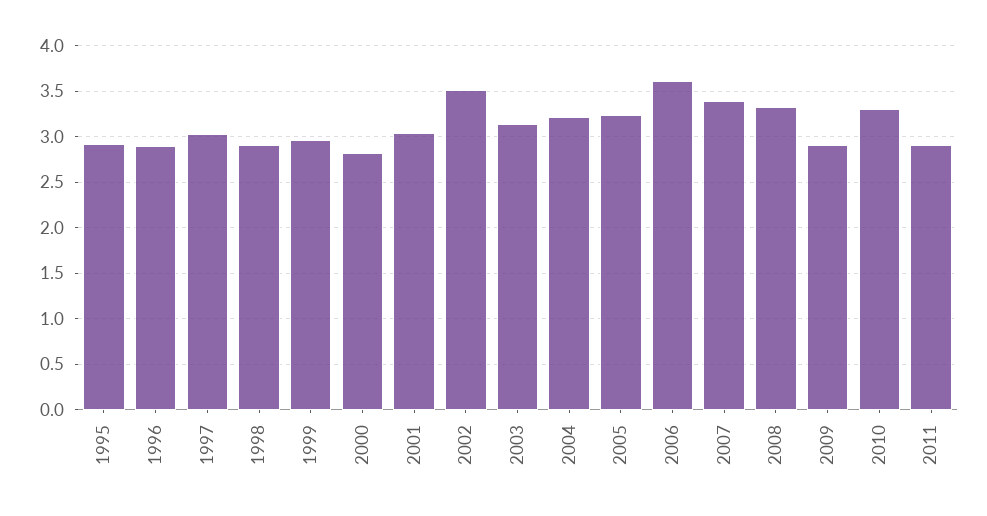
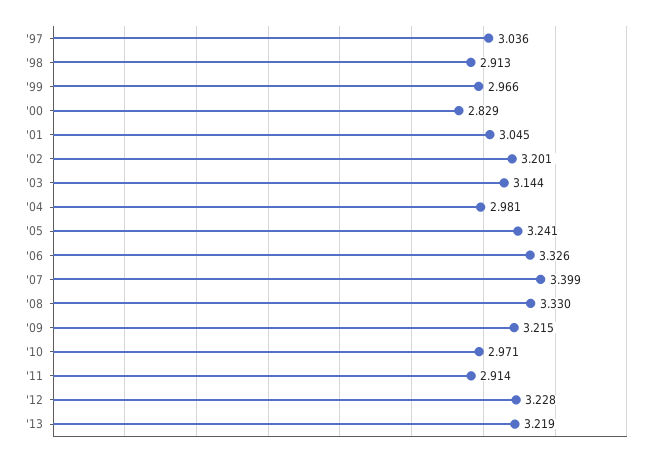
1995: 2.9 -> none
1996: 2.9 -> none
2002: 3.5 -> 3.201
2004: 3.2 -> 2.981
2006: 3.6 -> 3.326
2009: 2.9 -> 3.215
2010: 3.3 -> 2.971
'12: none -> 3.228
'13: none -> 3.219

